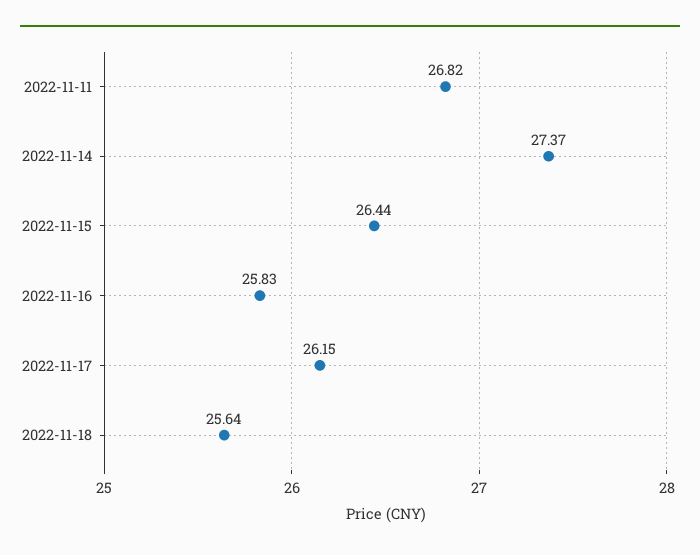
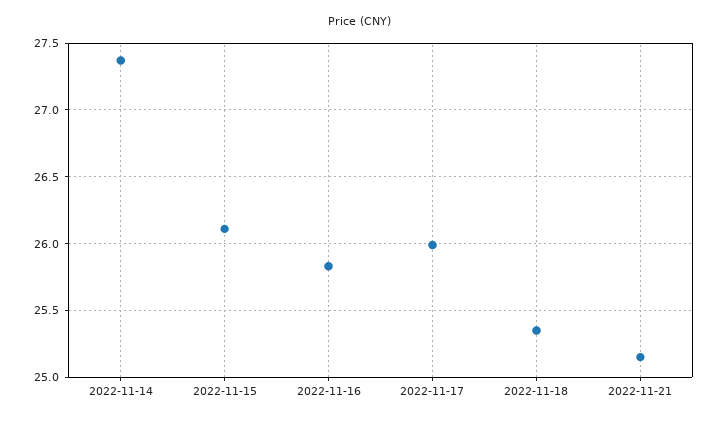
2022-11-11: 26.82 -> none
2022-11-15: 26.44 -> 26.1
2022-11-17: 26.15 -> 26
2022-11-18: 25.64 -> 25.35
2022-11-21: none -> 25.15

